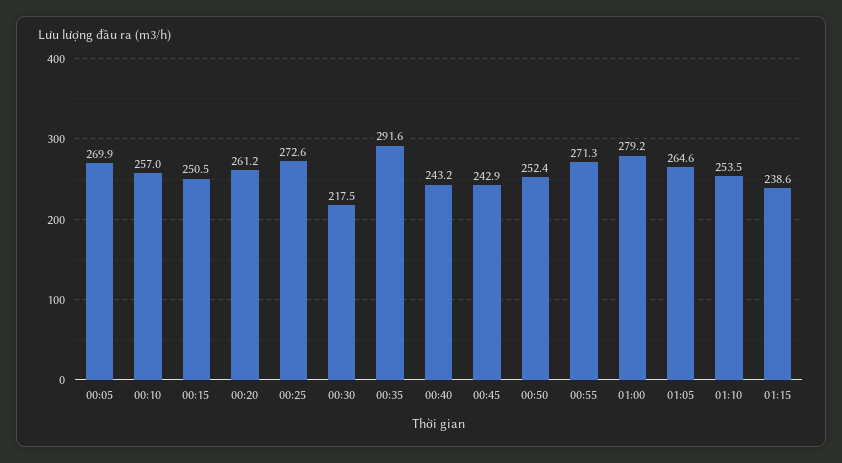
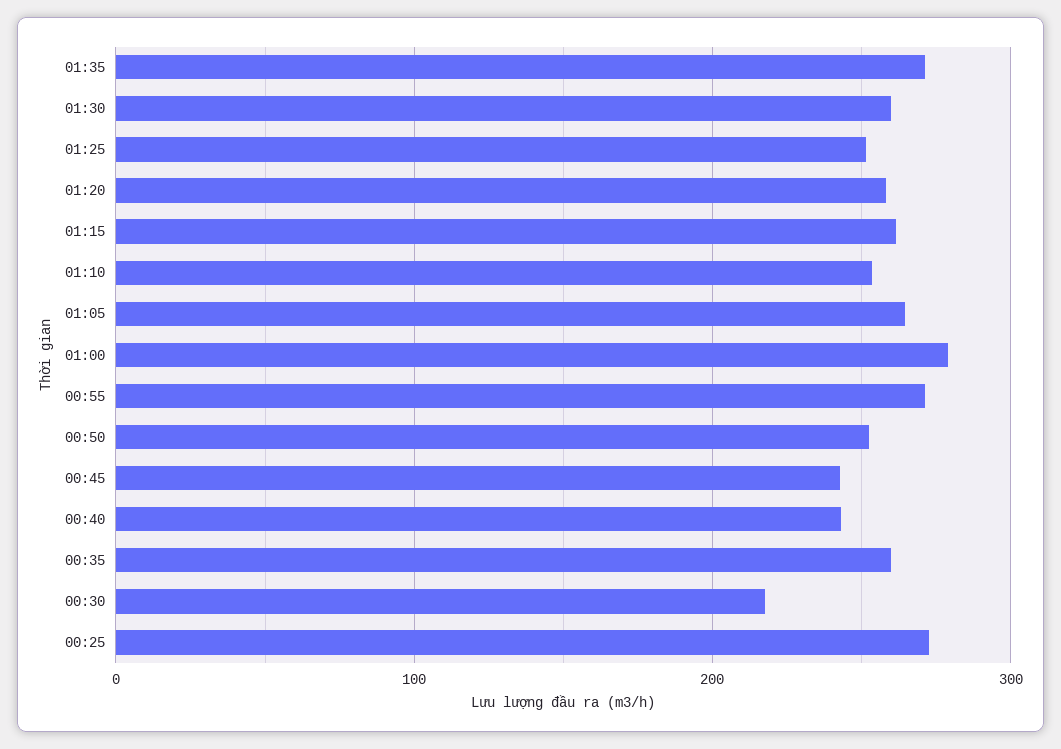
00:05: 269.9 -> none
00:10: 257 -> none
00:15: 250.5 -> none
00:20: 261.2 -> none
00:35: 291.6 -> 260
01:15: 238.6 -> 260
01:35: none -> 270
01:30: none -> 260
01:25: none -> 250
01:20: none -> 260

